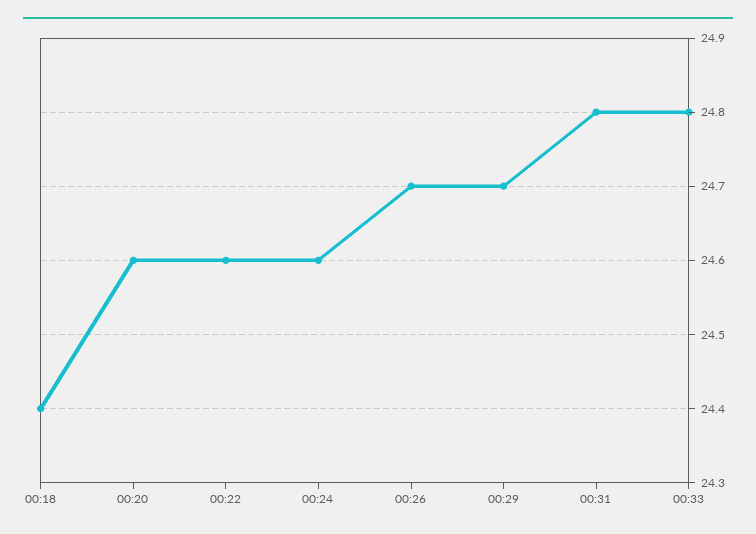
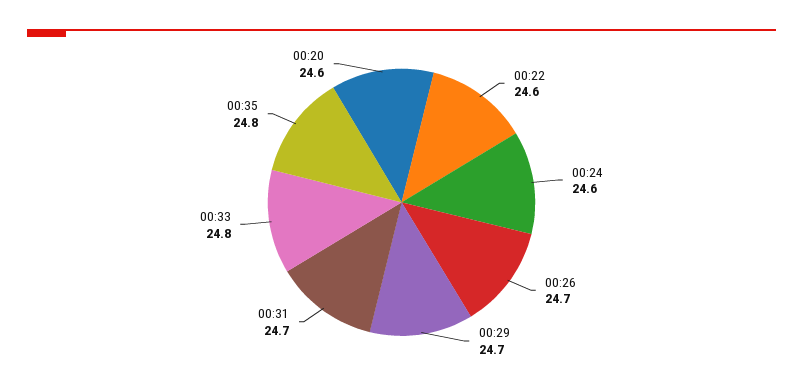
00:18: 24.4 -> none
00:31: 24.8 -> 24.7
00:35: none -> 24.8

